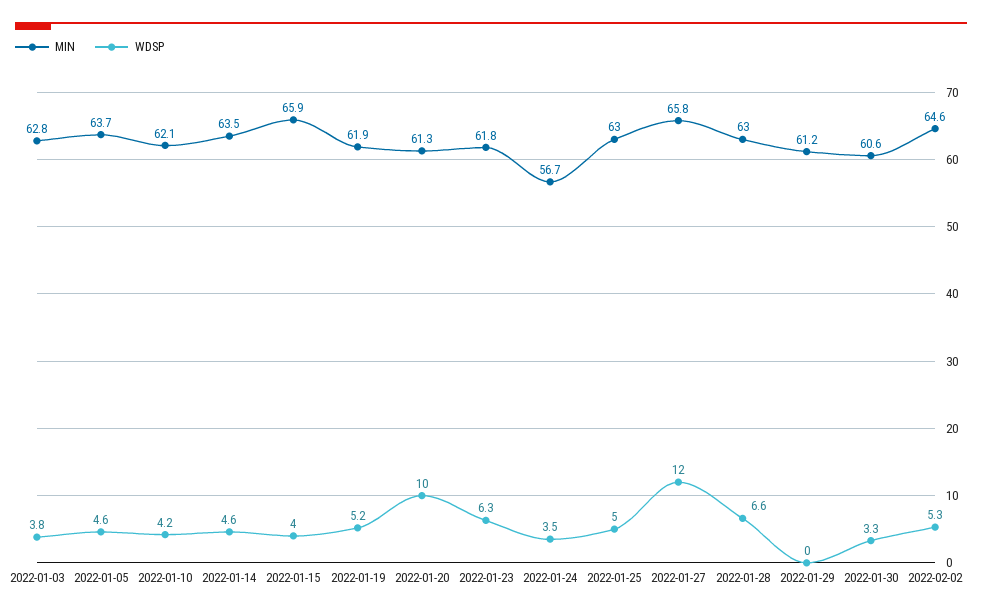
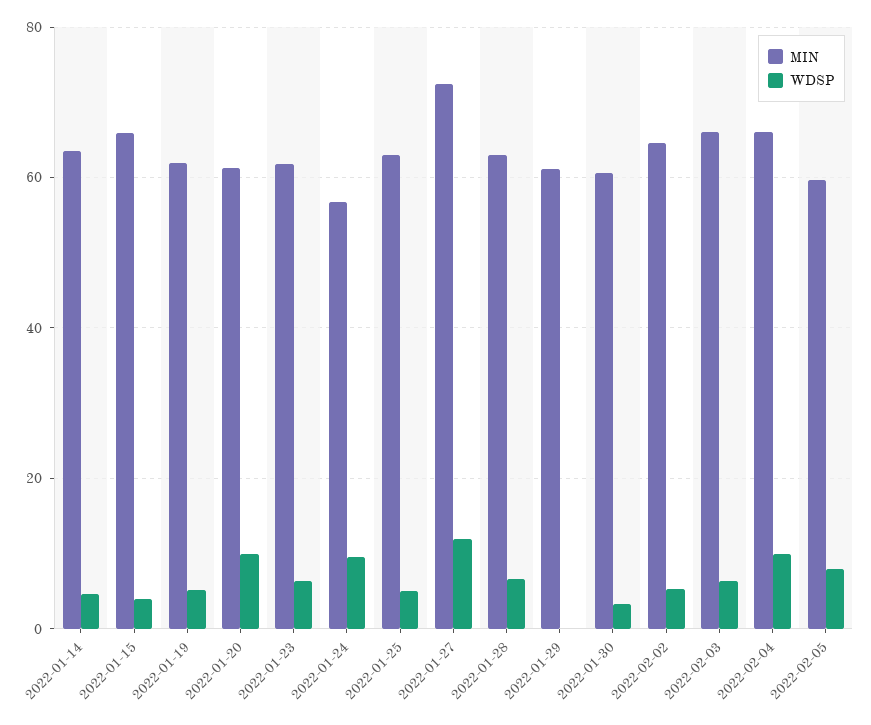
MIN, 2022-01-03: 62.8 -> none
WDSP, 2022-01-03: 3.8 -> none
MIN, 2022-01-05: 63.7 -> none
WDSP, 2022-01-05: 4.6 -> none
MIN, 2022-01-10: 62.1 -> none
WDSP, 2022-01-10: 4.2 -> none
WDSP, 2022-01-24: 3.5 -> 10
MIN, 2022-01-27: 65.8 -> 72
MIN, 2022-02-03: none -> 66
WDSP, 2022-02-03: none -> 6
MIN, 2022-02-04: none -> 66
WDSP, 2022-02-04: none -> 10
MIN, 2022-02-05: none -> 60
WDSP, 2022-02-05: none -> 8

